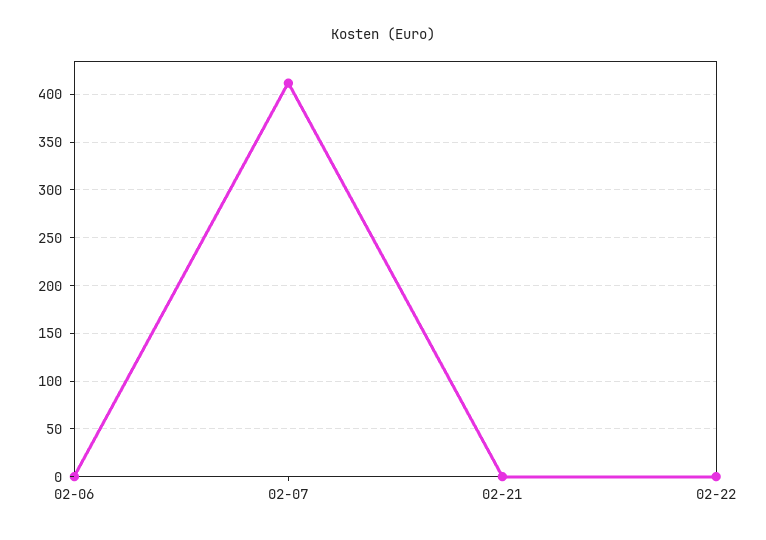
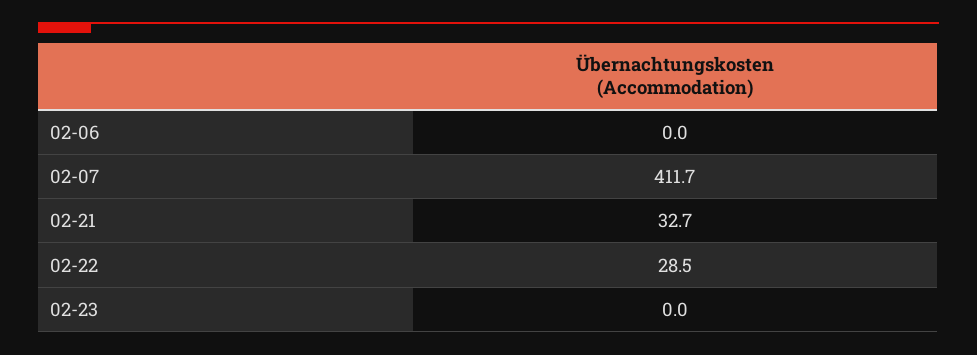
02-21: 0 -> 32.7
02-22: 0 -> 28.5
02-23: none -> 0

